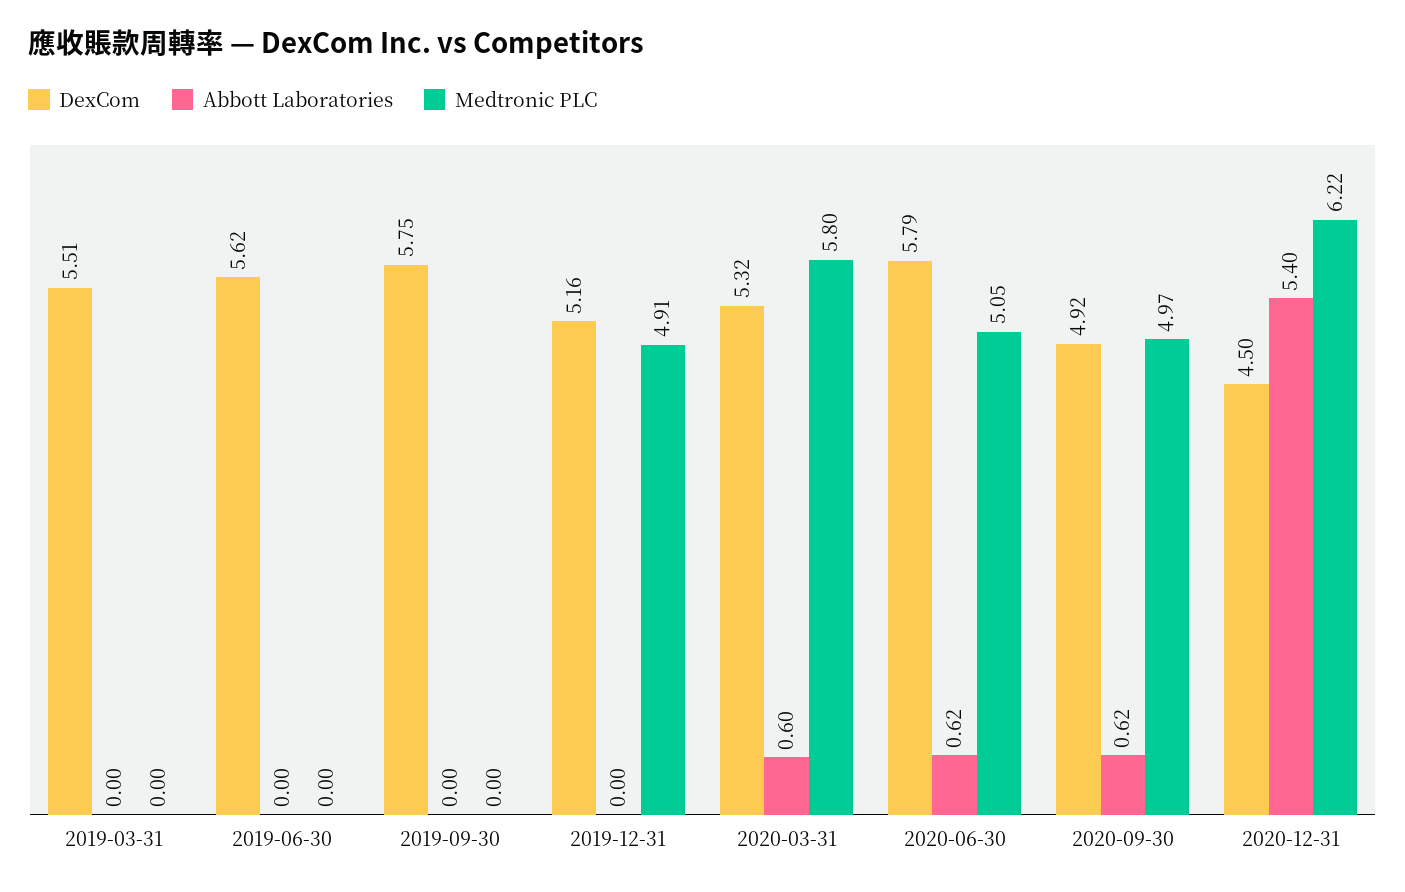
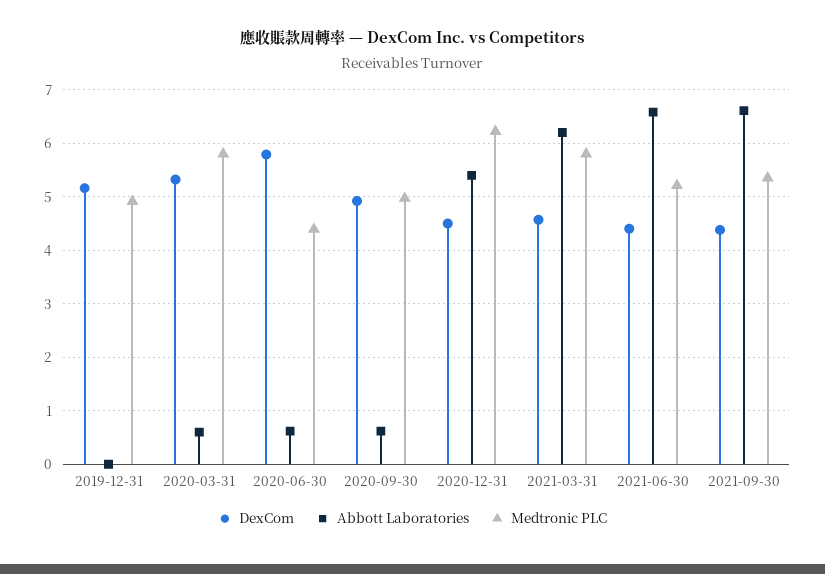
DexCom, 2019-03-31: 5.51 -> none
Abbott Laboratories, 2019-03-31: 0 -> none
Medtronic PLC, 2019-03-31: 0 -> none
DexCom, 2019-06-30: 5.62 -> none
Abbott Laboratories, 2019-06-30: 0 -> none
Medtronic PLC, 2019-06-30: 0 -> none
DexCom, 2019-09-30: 5.75 -> none
Abbott Laboratories, 2019-09-30: 0 -> none
Medtronic PLC, 2019-09-30: 0 -> none
Medtronic PLC, 2020-06-30: 5.05 -> 4.4
DexCom, 2021-03-31: none -> 4.6
Abbott Laboratories, 2021-03-31: none -> 6.2
Medtronic PLC, 2021-03-31: none -> 5.8
DexCom, 2021-06-30: none -> 4.4
Abbott Laboratories, 2021-06-30: none -> 6.6
Medtronic PLC, 2021-06-30: none -> 5.2
DexCom, 2021-09-30: none -> 4.4
Abbott Laboratories, 2021-09-30: none -> 6.6
Medtronic PLC, 2021-09-30: none -> 5.4

